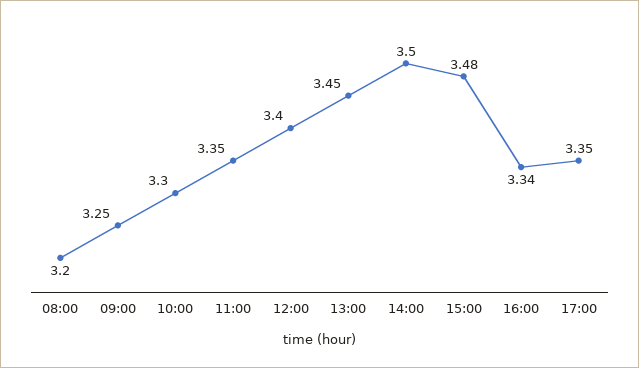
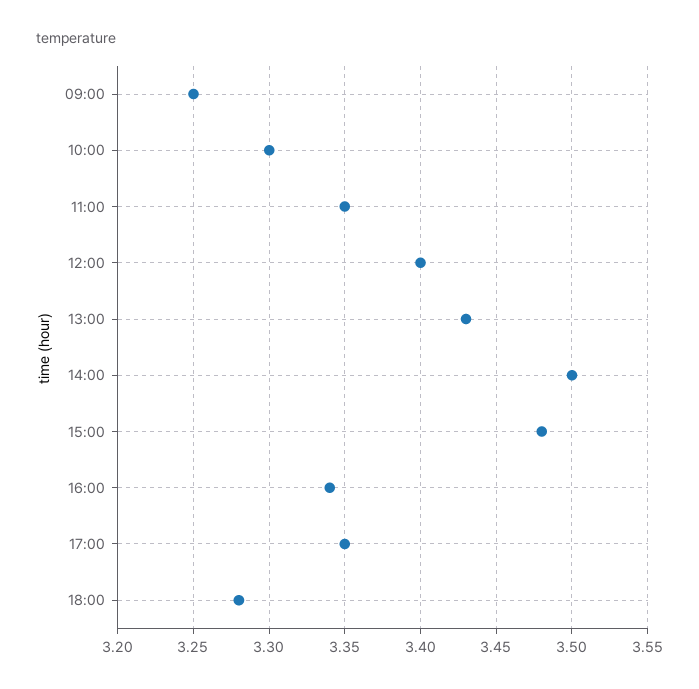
08:00: 3.2 -> none
13:00: 3.45 -> 3.43
18:00: none -> 3.28

